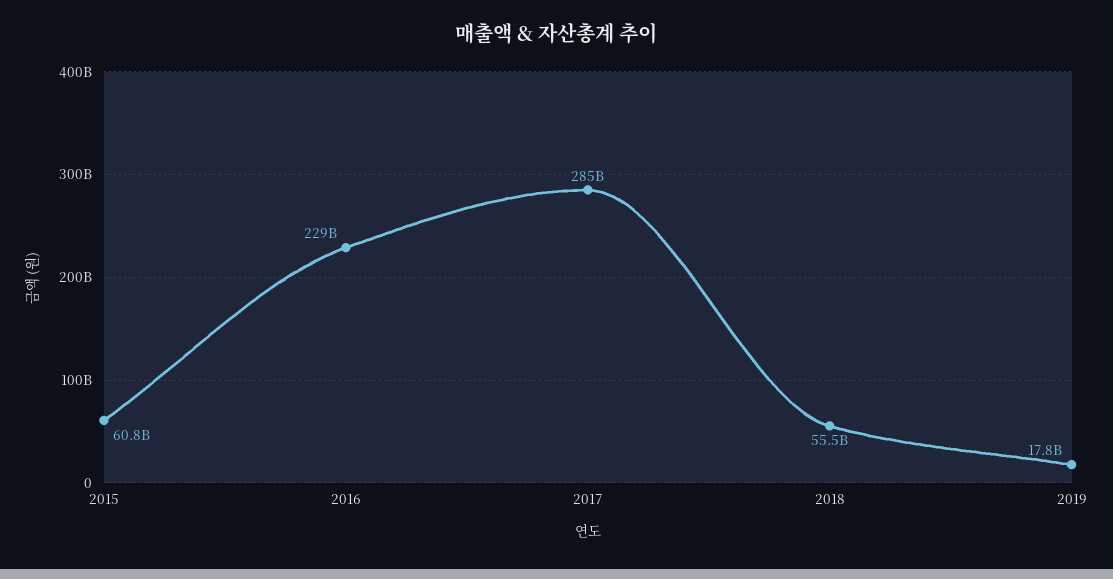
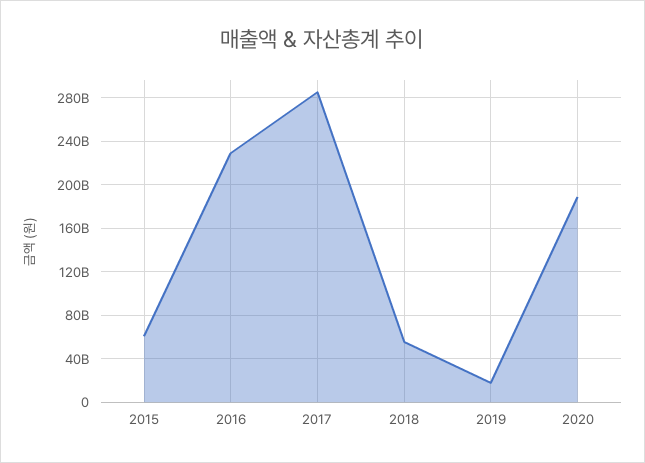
2020: none -> 190000000000

